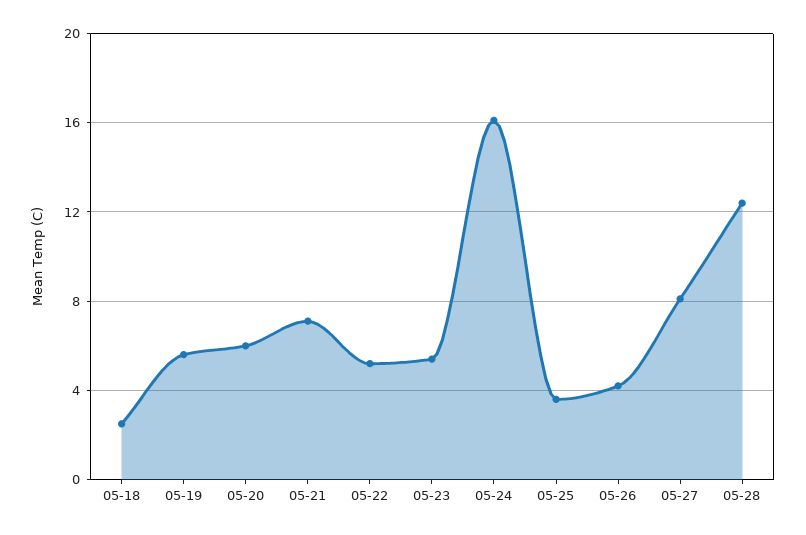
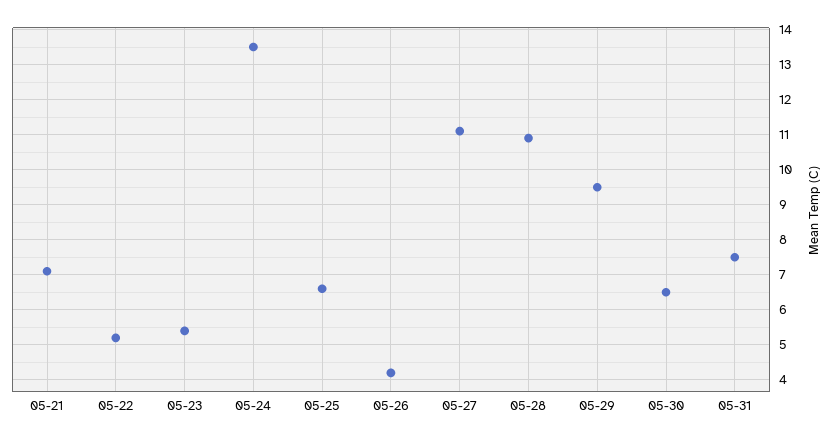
05-18: 2.5 -> none
05-19: 5.5 -> none
05-20: 6 -> none
05-24: 16 -> 13.5
05-25: 3.5 -> 6.5
05-27: 8 -> 11
05-28: 12.5 -> 11
05-29: none -> 9.5
05-30: none -> 6.5
05-31: none -> 7.5

